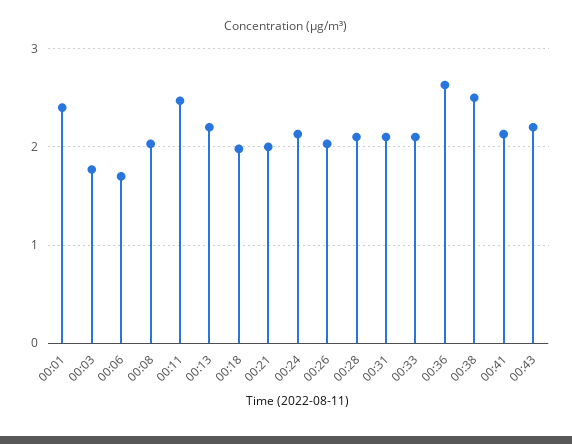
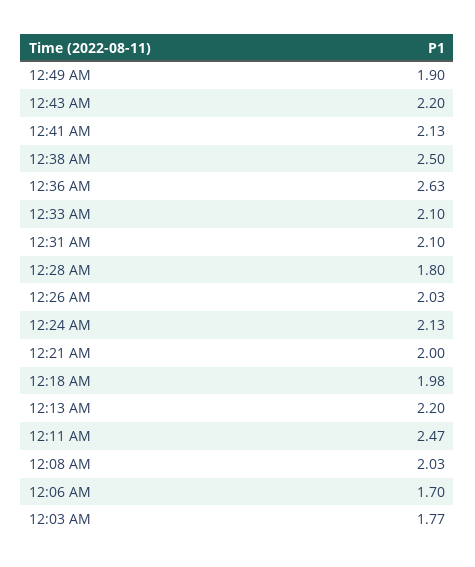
00:01: 2.4 -> none
00:28: 2.1 -> 1.8
12:49 AM: none -> 1.9

